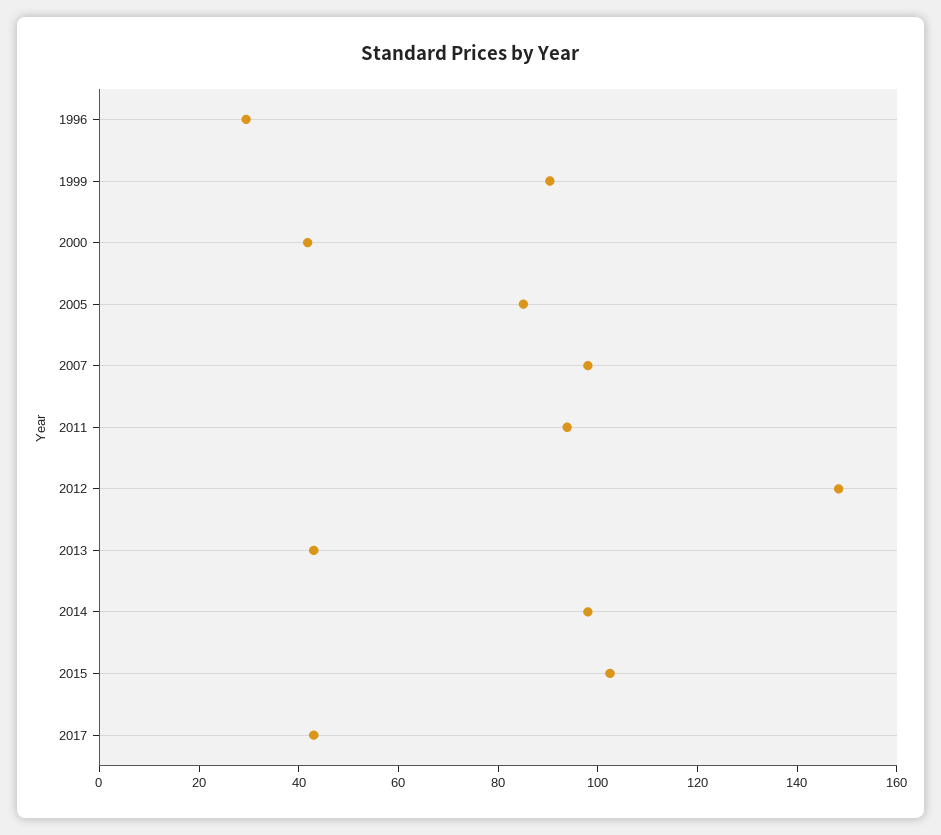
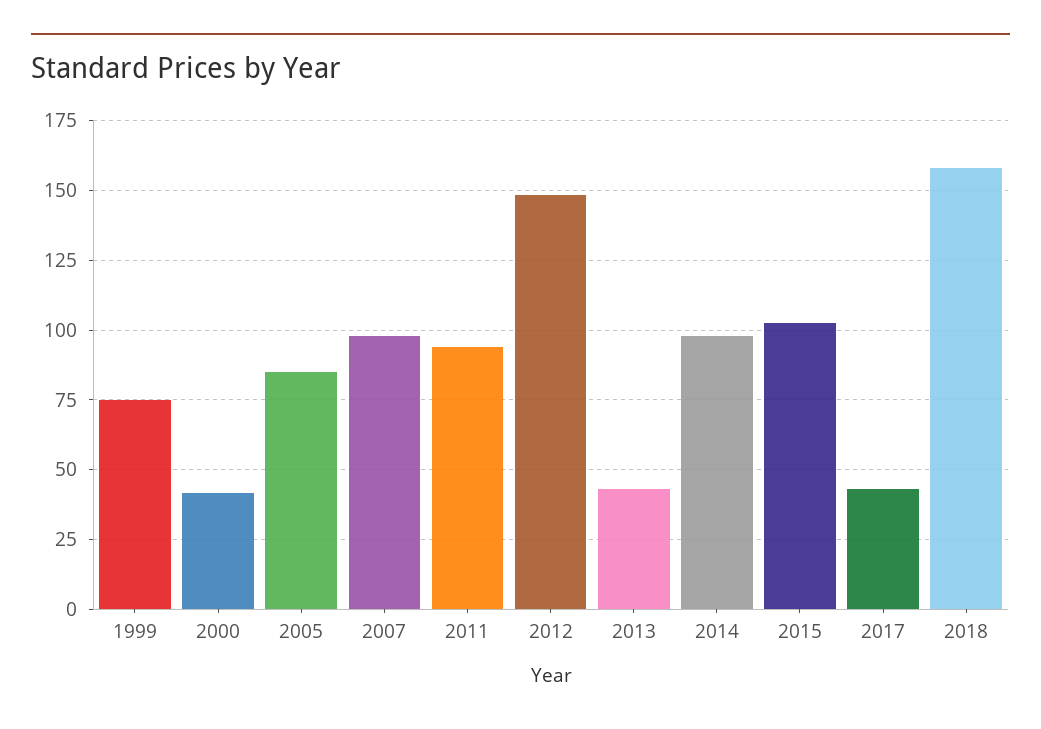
1996: 30 -> none
1999: 90 -> 75
2018: none -> 157.5

